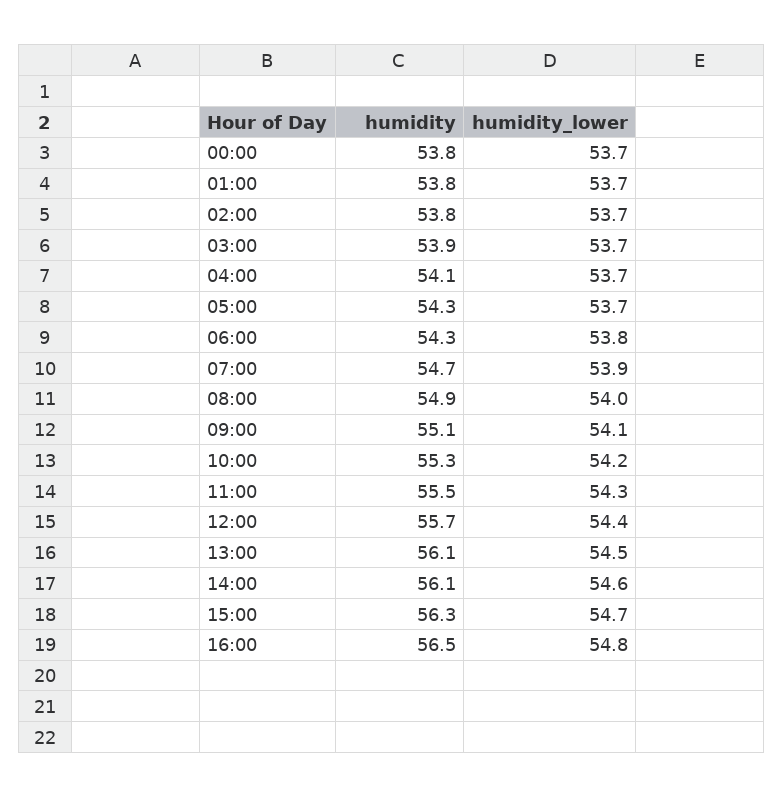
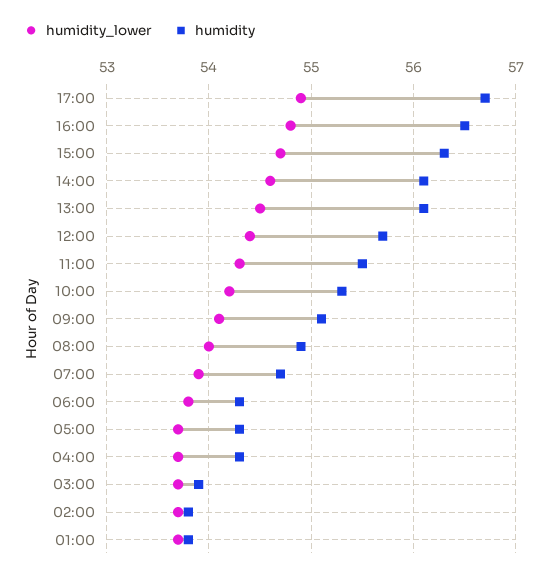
humidity, 00:00: 53.8 -> none
humidity_lower, 00:00: 53.7 -> none
humidity, 04:00: 54.1 -> 54.3
humidity_lower, 17:00: none -> 54.9
humidity, 17:00: none -> 56.7

